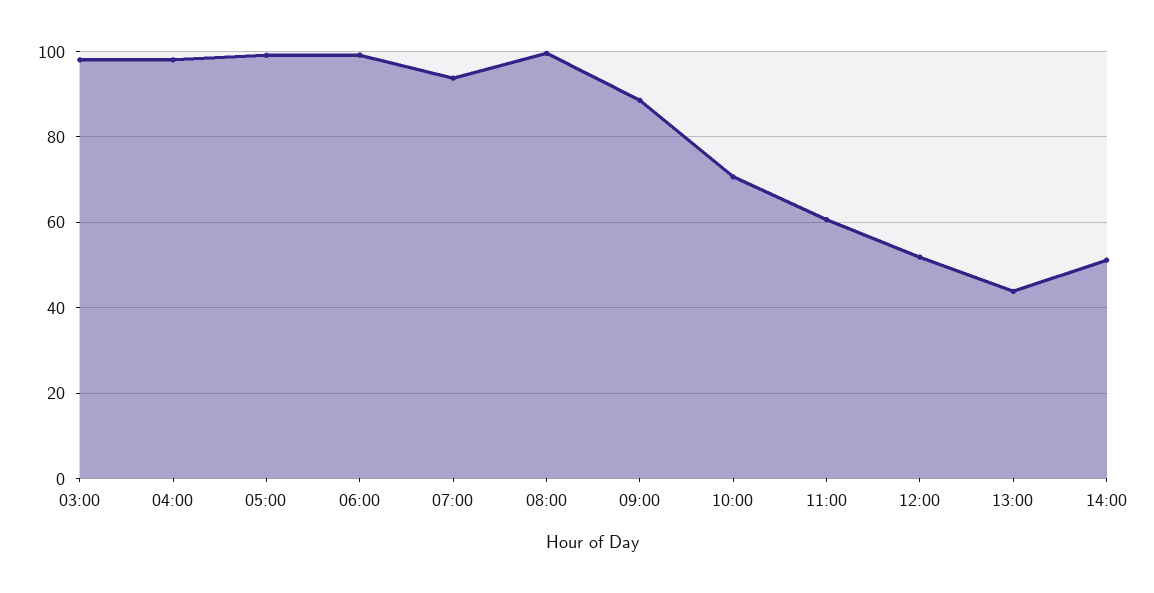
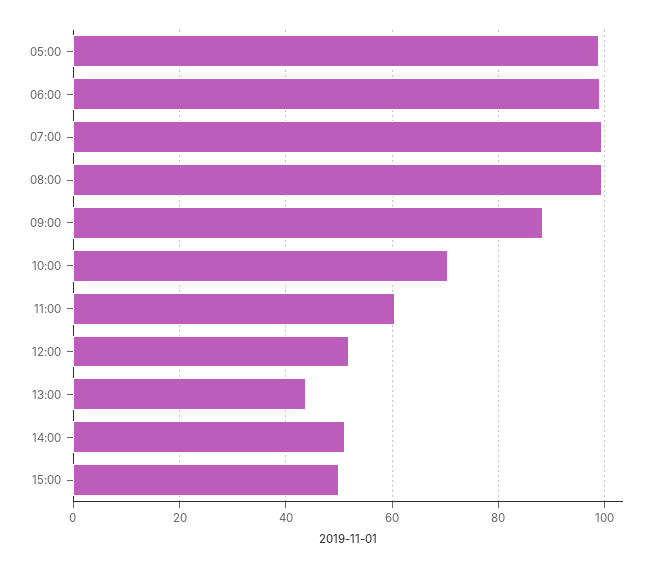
03:00: 98 -> none
04:00: 98 -> none
07:00: 94 -> 100
15:00: none -> 50

